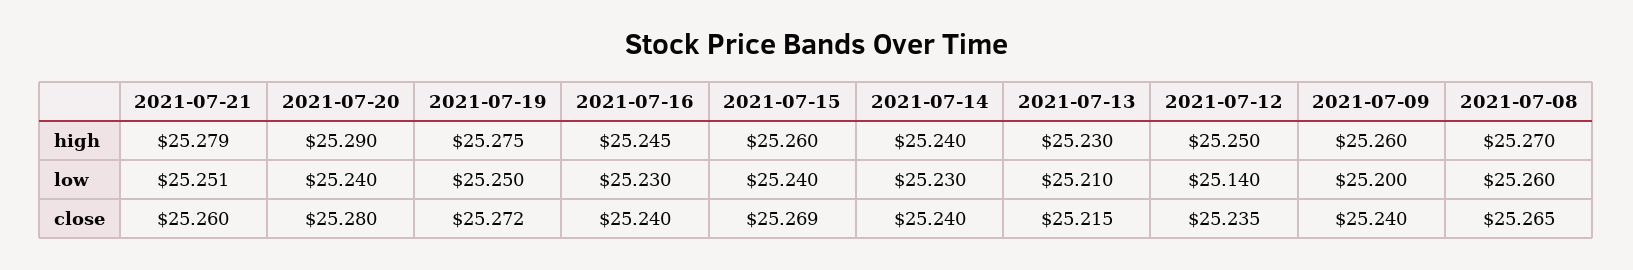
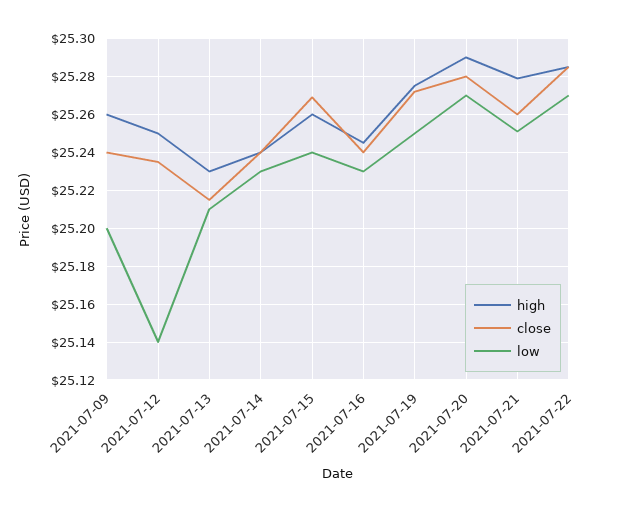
high, 2021-07-08: 25.27 -> none
low, 2021-07-20: 25.24 -> 25.27
low, 2021-07-08: 25.26 -> none
close, 2021-07-08: 25.265 -> none
high, 2021-07-22: none -> 25.285
close, 2021-07-22: none -> 25.285
low, 2021-07-22: none -> 25.27

